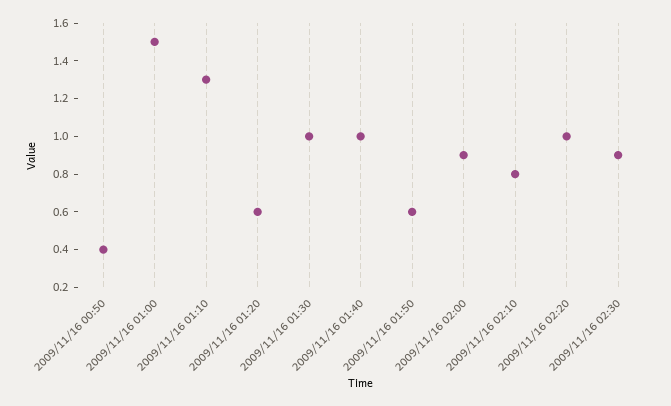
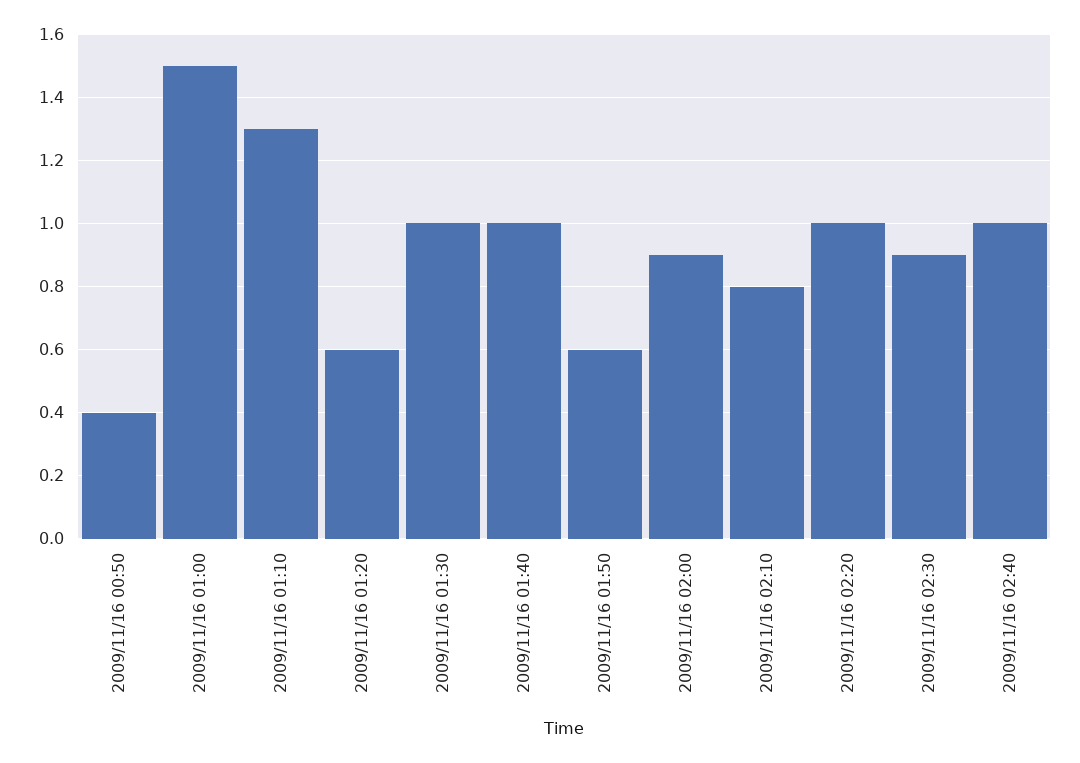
2009/11/16 02:40: none -> 1

